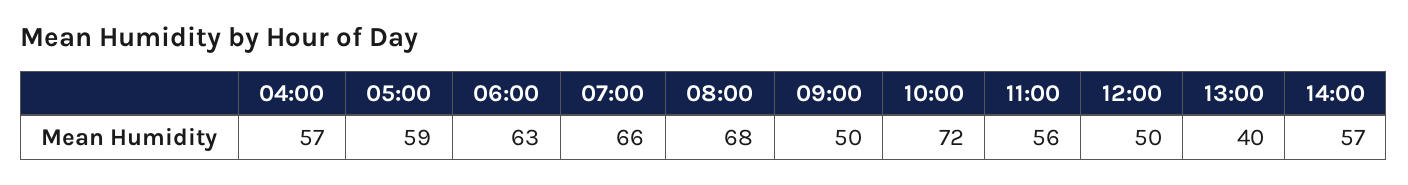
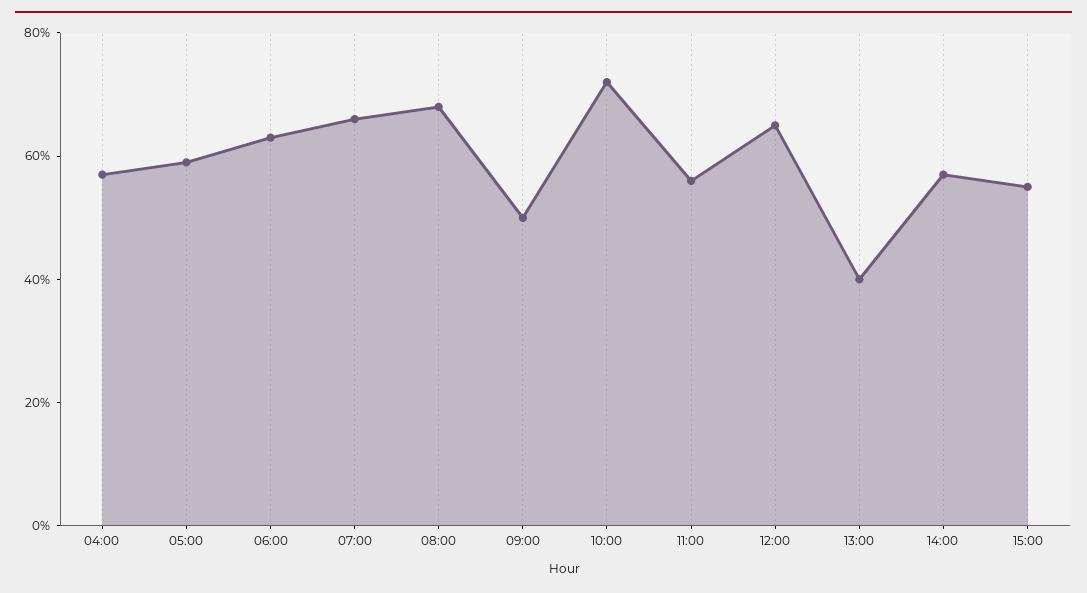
12:00: 50 -> 65
15:00: none -> 55

